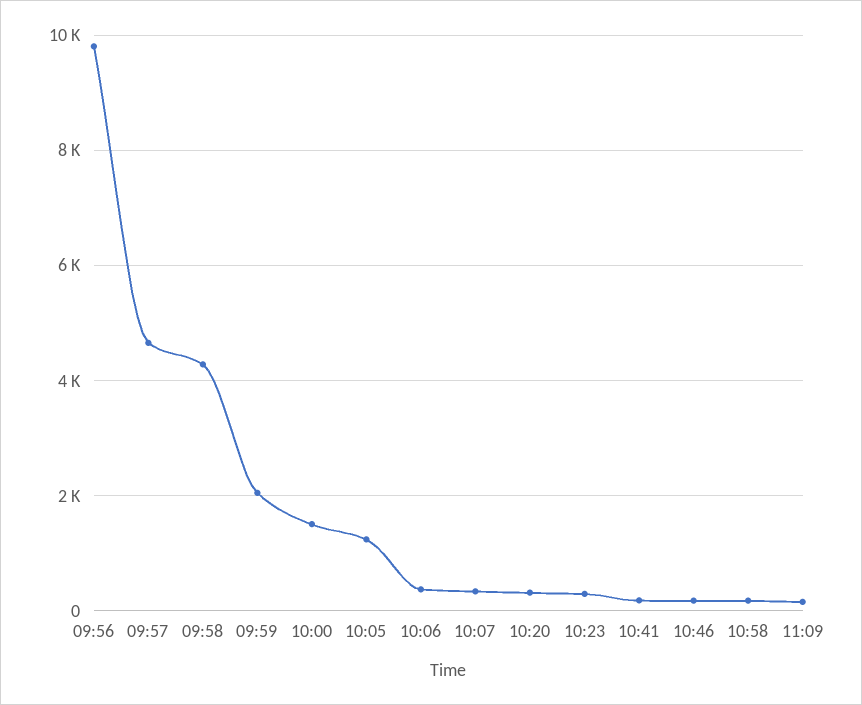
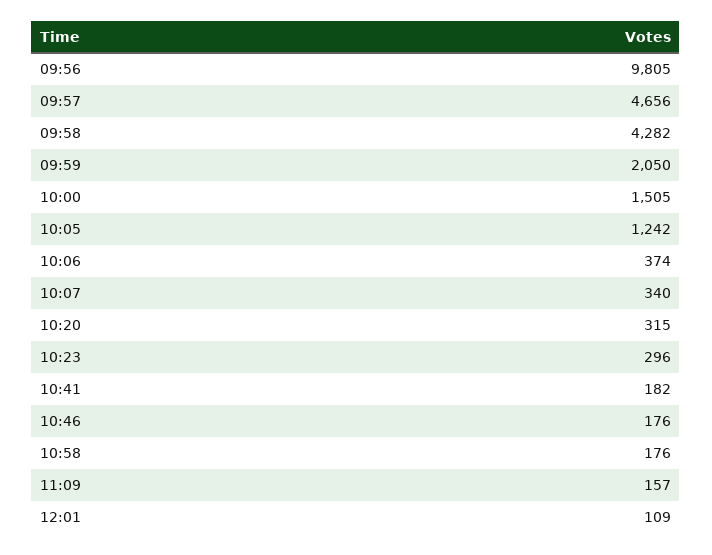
12:01: none -> 109

